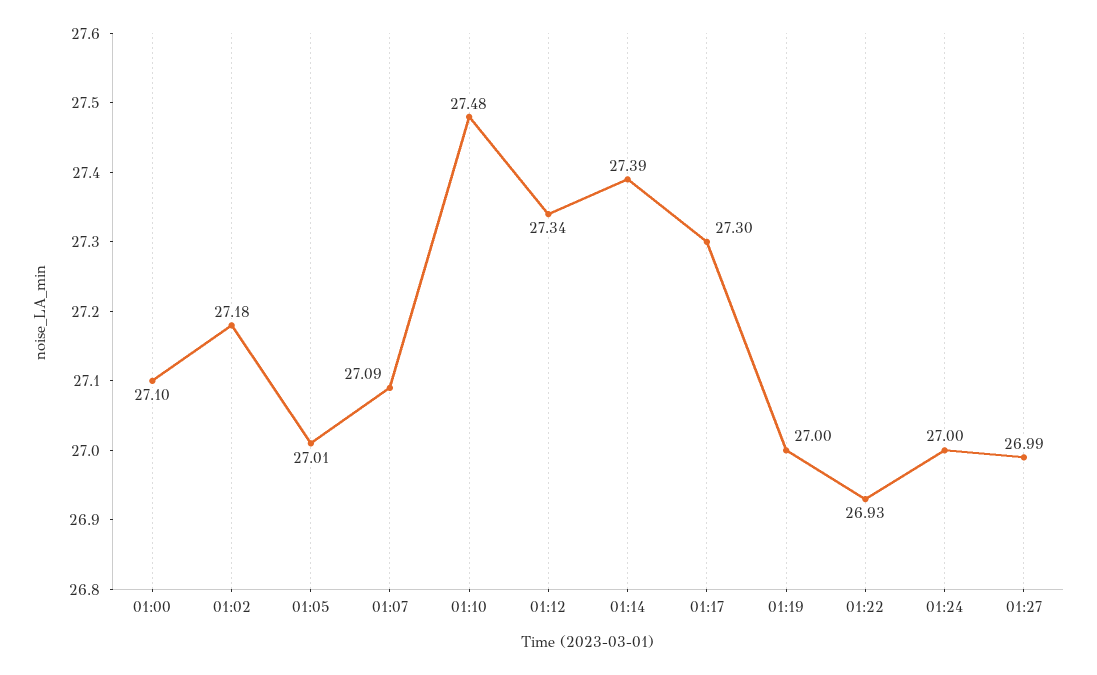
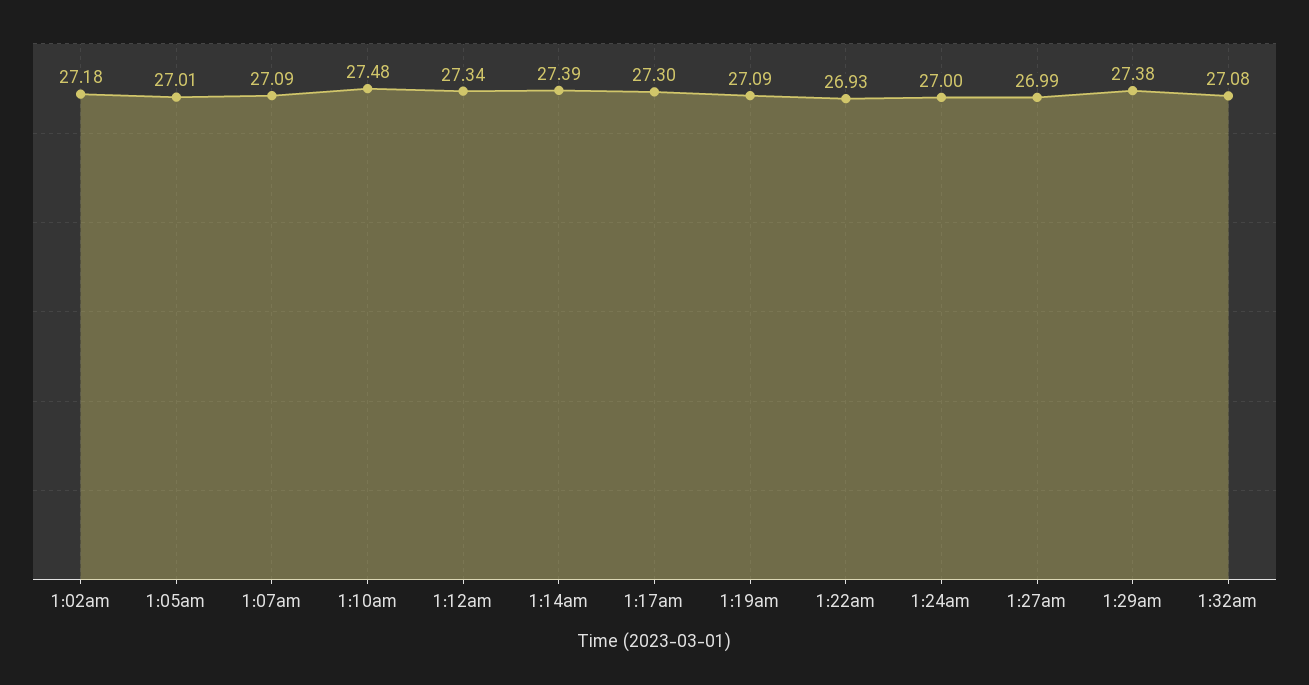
01:00: 27.1 -> none
01:19: 27 -> 27.09
1:29am: none -> 27.38
1:32am: none -> 27.08

